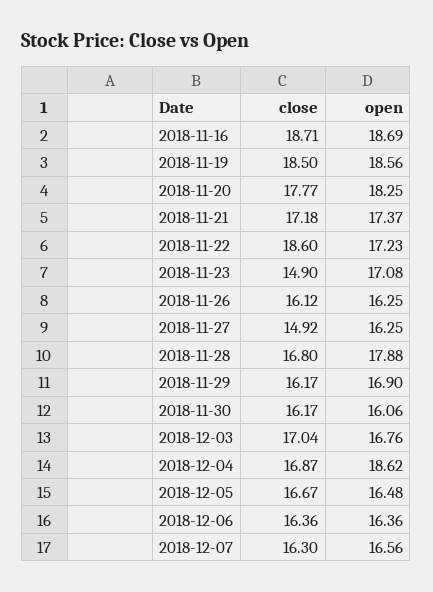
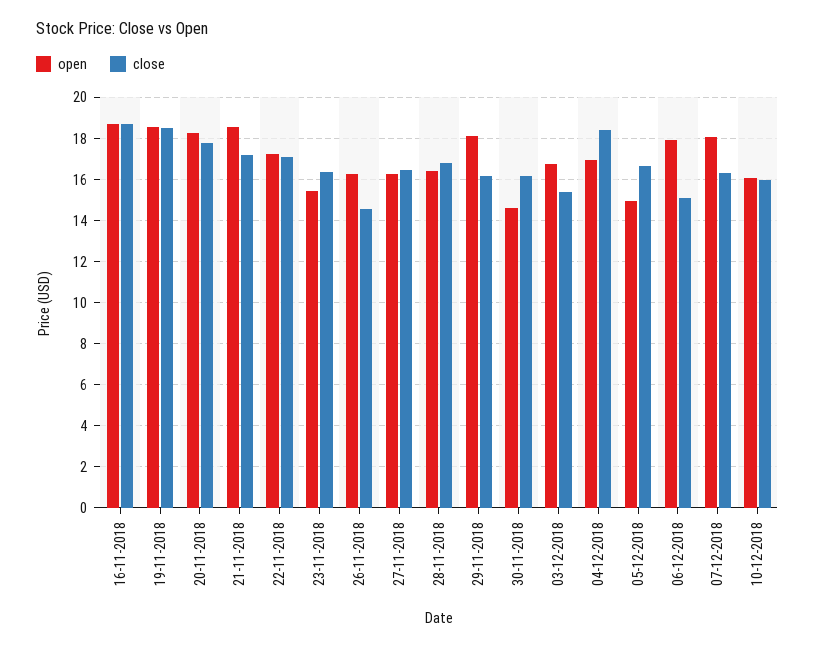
open, 2018-11-21: 17.37 -> 18.5
close, 2018-11-22: 18.6 -> 17
close, 2018-11-23: 14.9 -> 16.5
open, 2018-11-23: 17.08 -> 15.5
close, 2018-11-26: 16.12 -> 14.5
close, 2018-11-27: 14.92 -> 16.5
open, 2018-11-28: 17.88 -> 16.5
open, 2018-11-29: 16.9 -> 18
open, 2018-11-30: 16.06 -> 14.5
close, 2018-12-03: 17.04 -> 15.5
close, 2018-12-04: 16.87 -> 18.5
open, 2018-12-04: 18.62 -> 17
open, 2018-12-05: 16.48 -> 15
close, 2018-12-06: 16.36 -> 15
open, 2018-12-06: 16.36 -> 18
open, 2018-12-07: 16.56 -> 18
open, 10-12-2018: none -> 16
close, 10-12-2018: none -> 16

